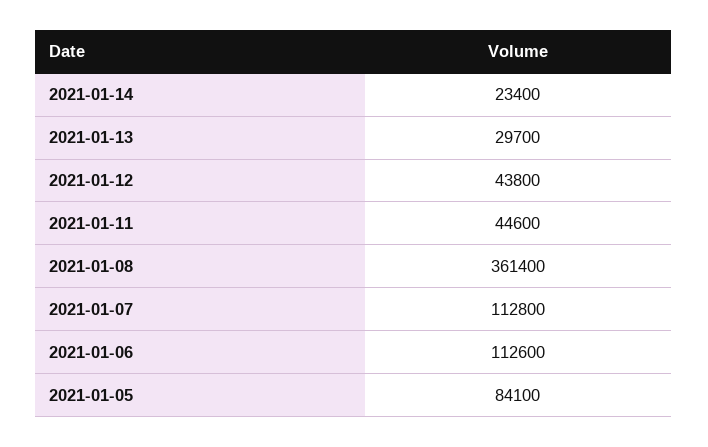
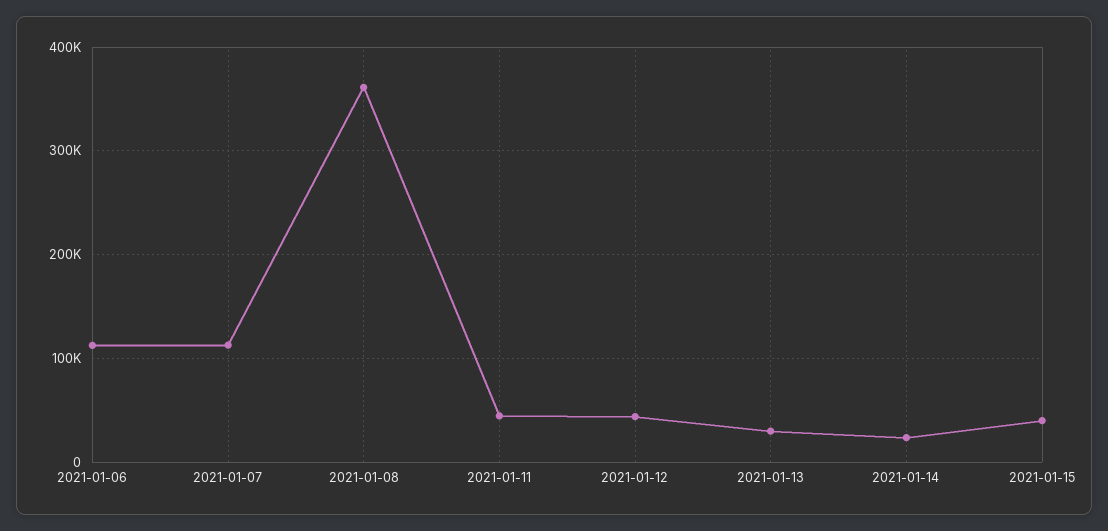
2021-01-05: 84100 -> none
2021-01-15: none -> 40000

